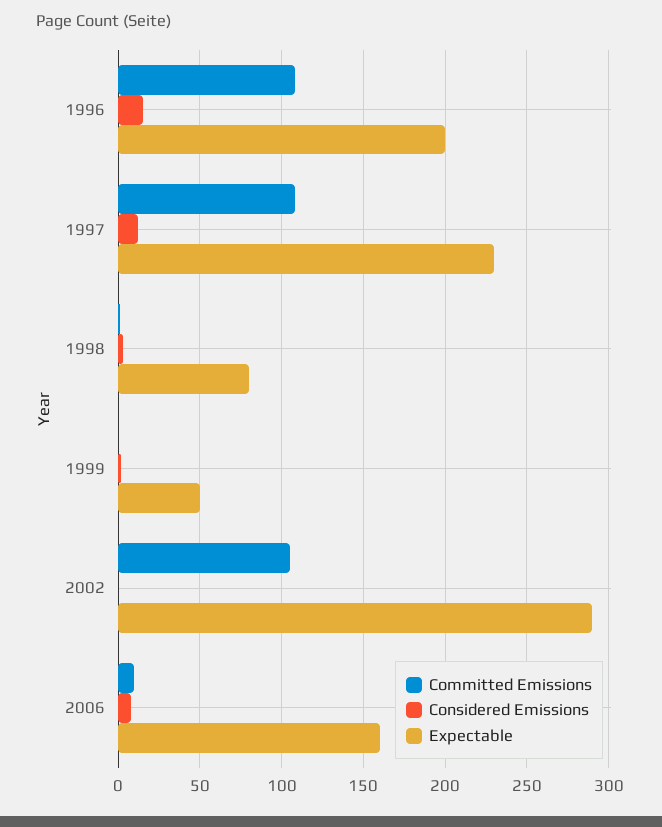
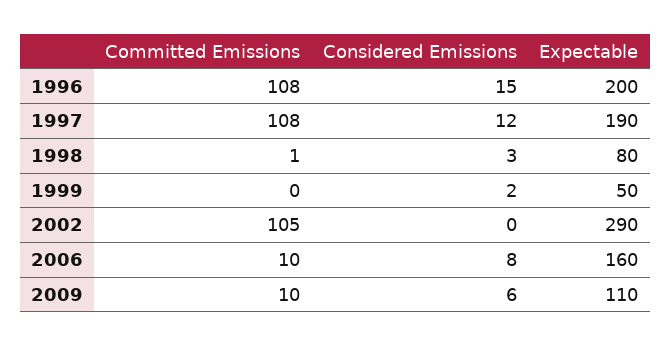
Expectable, 1997: 230 -> 190
Committed Emissions, 2009: none -> 10
Considered Emissions, 2009: none -> 6
Expectable, 2009: none -> 110

